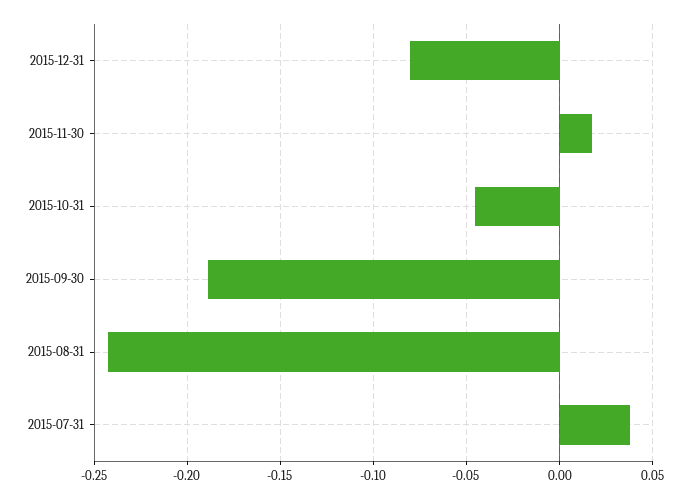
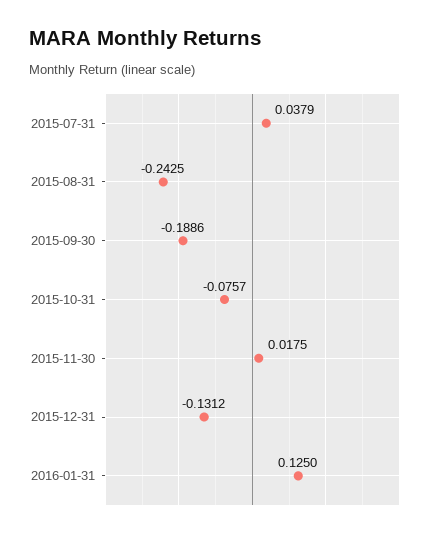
2015-12-31: -0.08 -> -0.1312
2015-10-31: -0.045 -> -0.0757
2016-01-31: none -> 0.125

